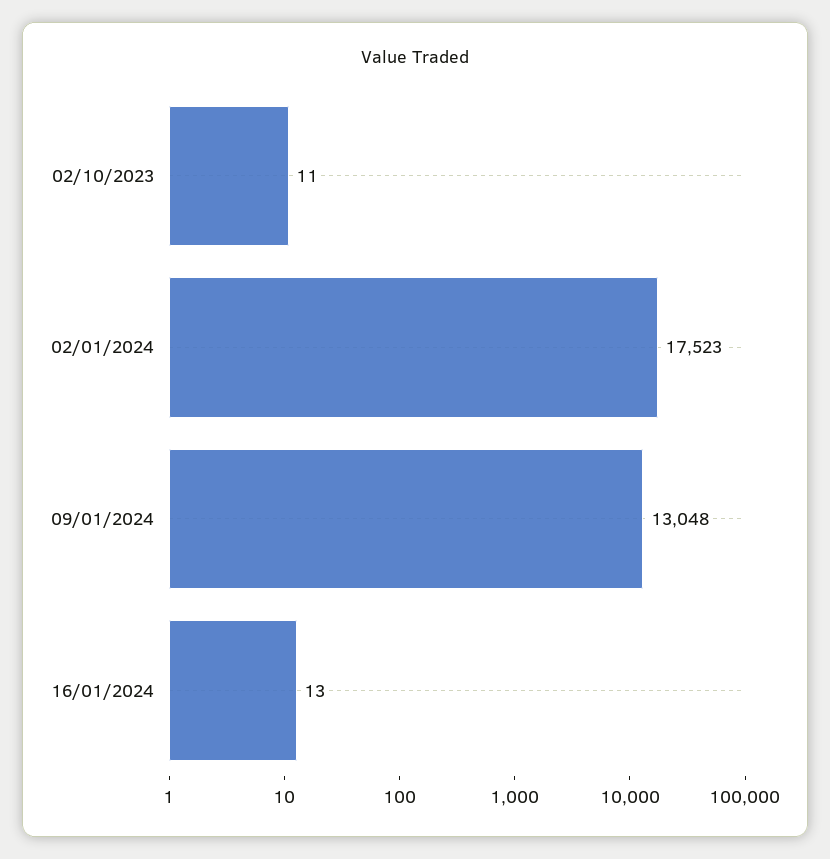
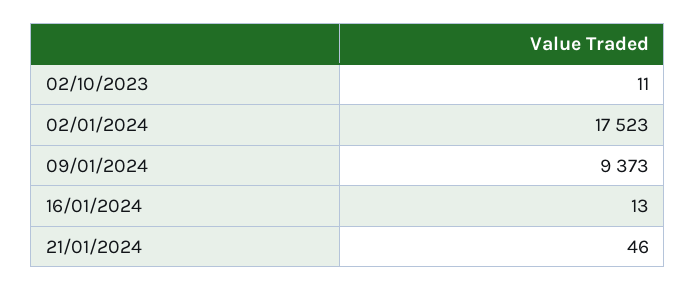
09/01/2024: 13048 -> 9373
21/01/2024: none -> 46

